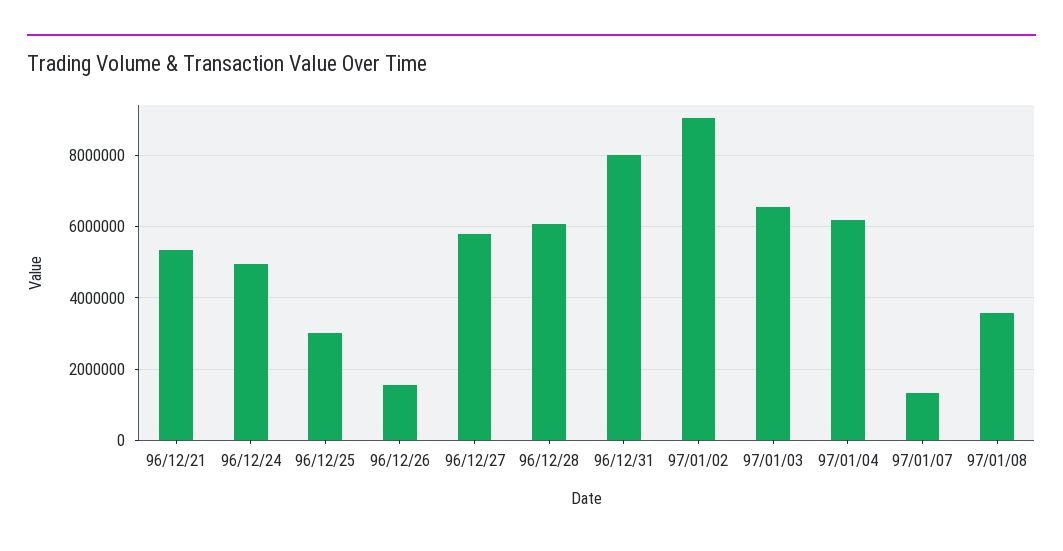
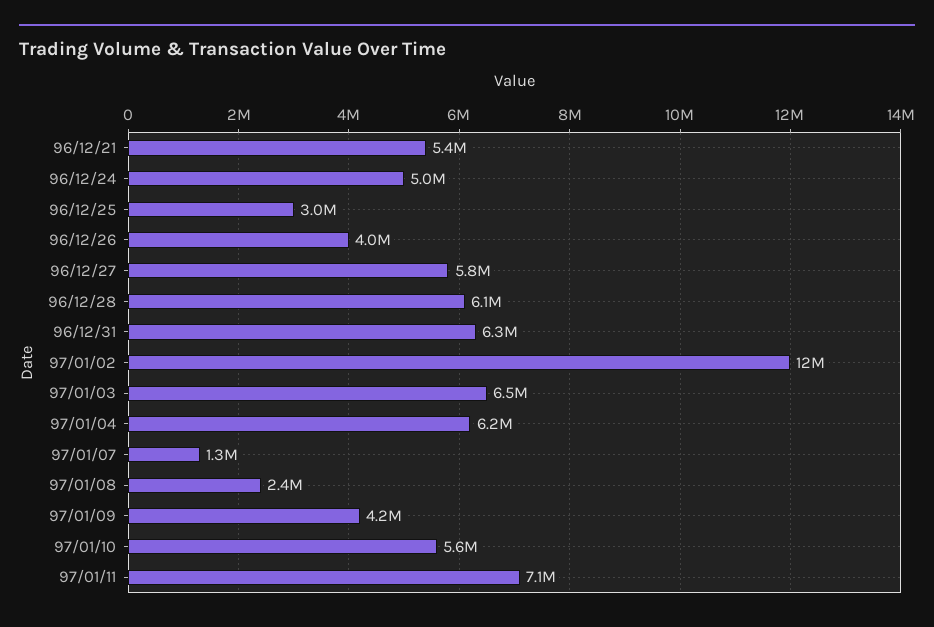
96/12/26: 1600000 -> 4000000
96/12/31: 8000000 -> 6300000
97/01/02: 9000000 -> 12000000
97/01/08: 3600000 -> 2400000
97/01/09: none -> 4200000
97/01/10: none -> 5600000
97/01/11: none -> 7100000

